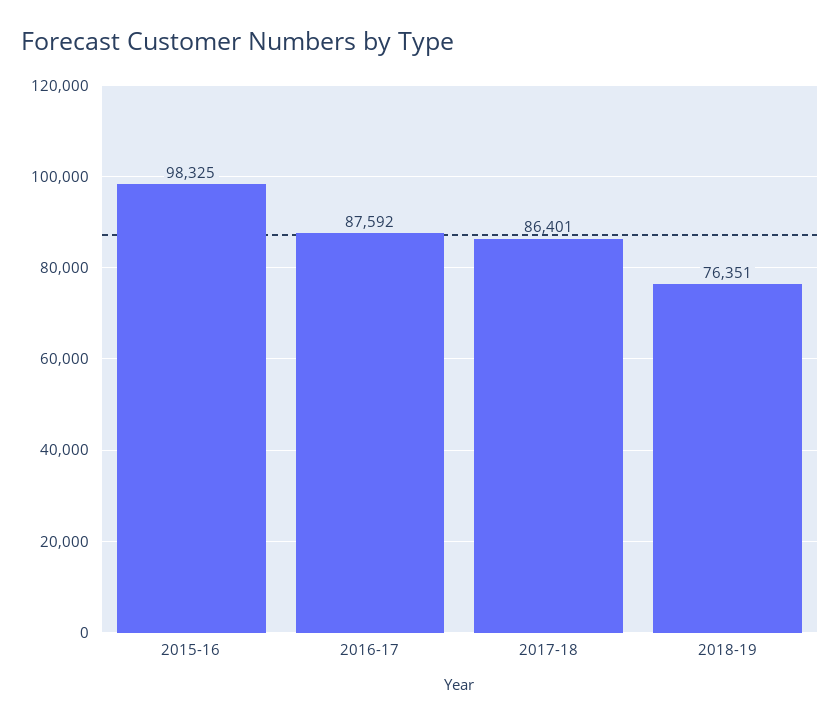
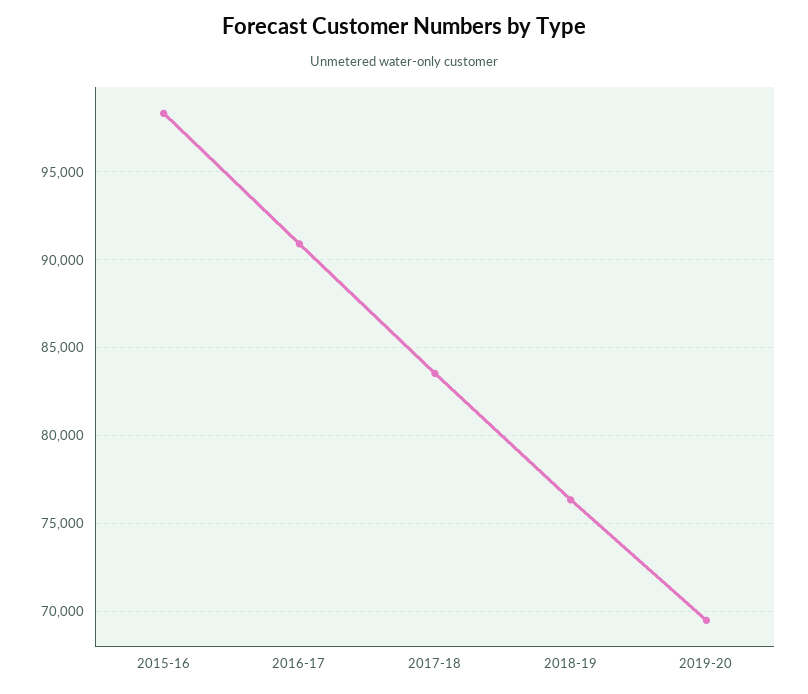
2016-17: 87592 -> 91000
2017-18: 86401 -> 83500
2019-20: none -> 69500

